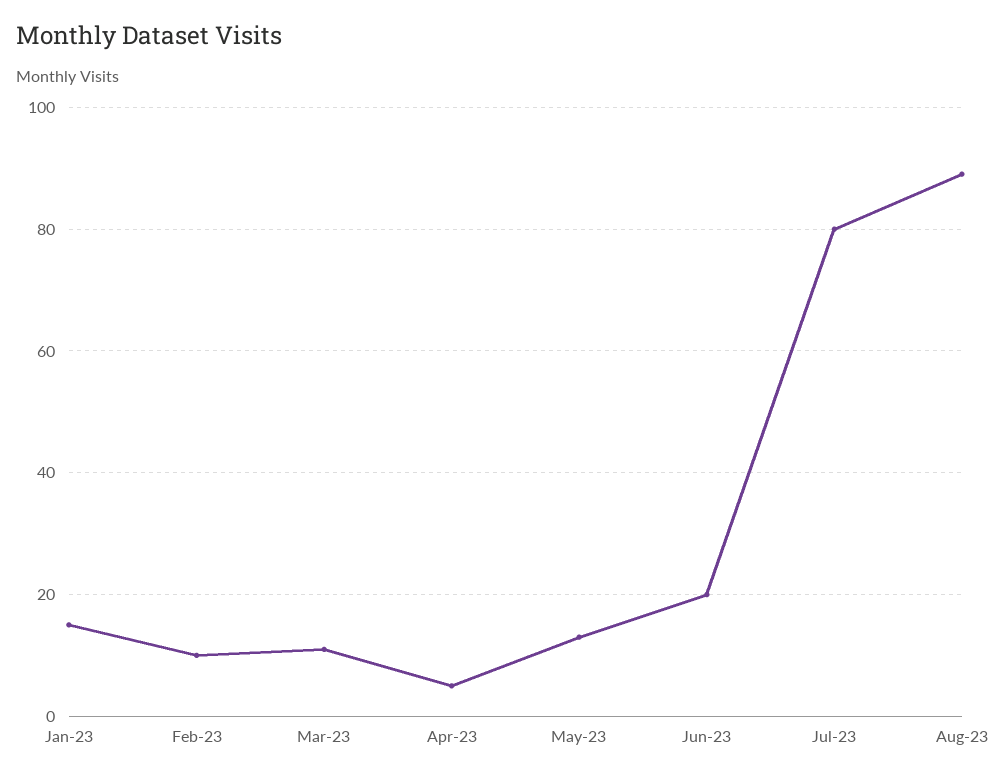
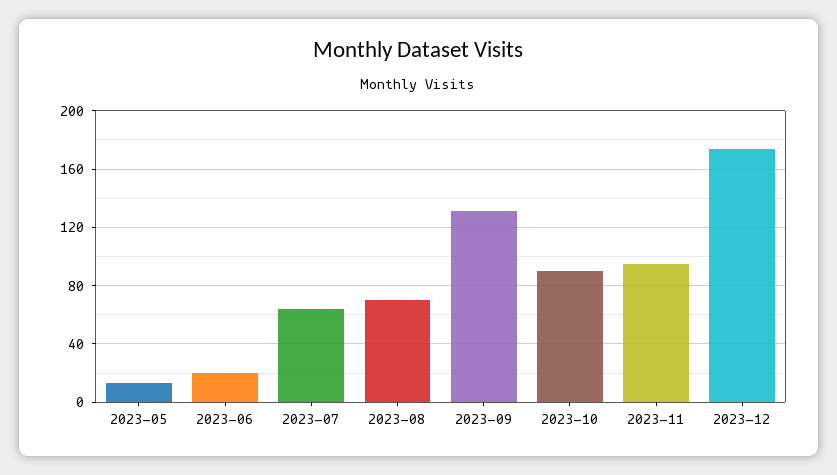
Jan-23: 15 -> none
Feb-23: 10 -> none
Mar-23: 10 -> none
Apr-23: 5 -> none
Jul-23: 80 -> 65
Aug-23: 90 -> 70
2023-09: none -> 130
2023-10: none -> 90
2023-11: none -> 95
2023-12: none -> 175

